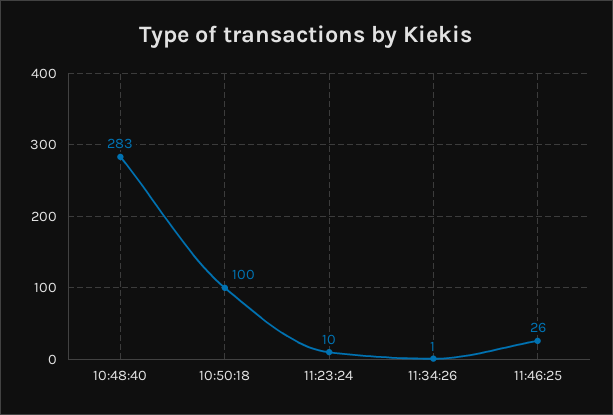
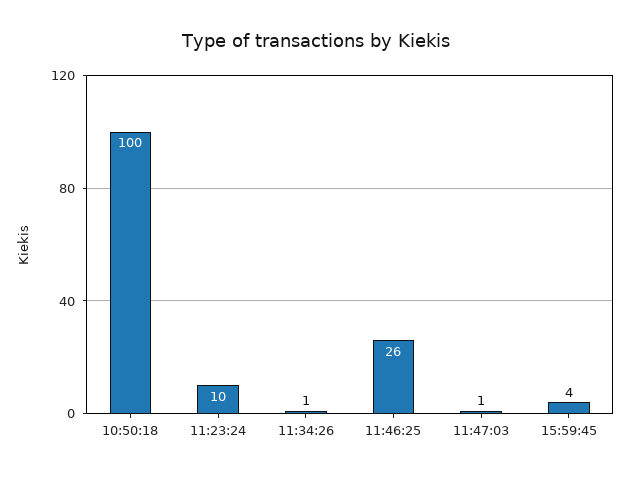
10:48:40: 283 -> none
11:47:03: none -> 1
15:59:45: none -> 4

